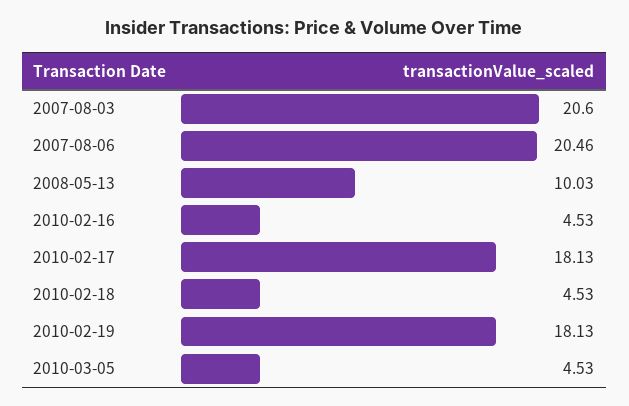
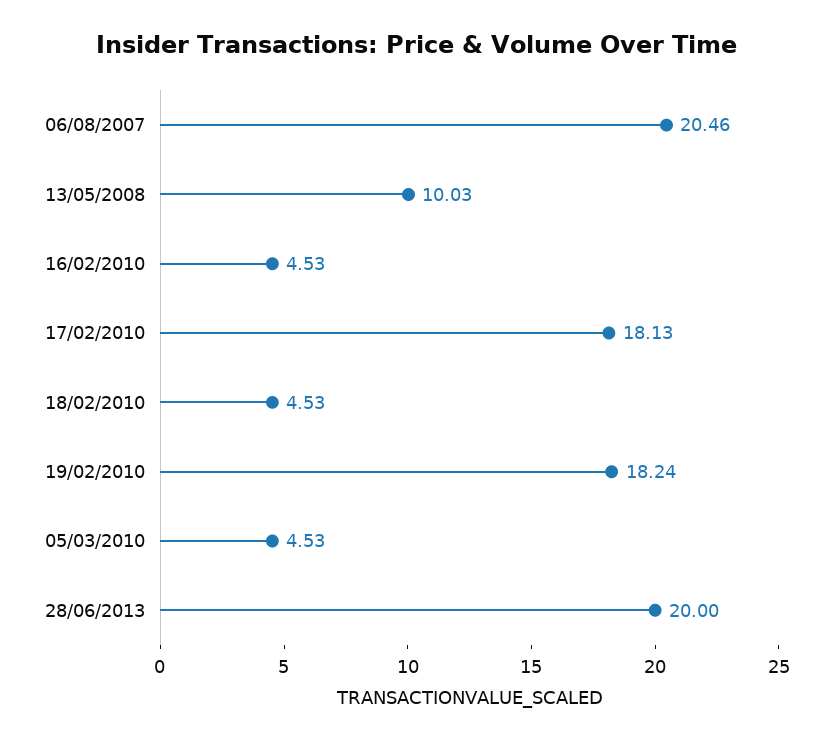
2007-08-03: 20.6 -> none
2010-02-19: 18.13 -> 18.24
28/06/2013: none -> 20

